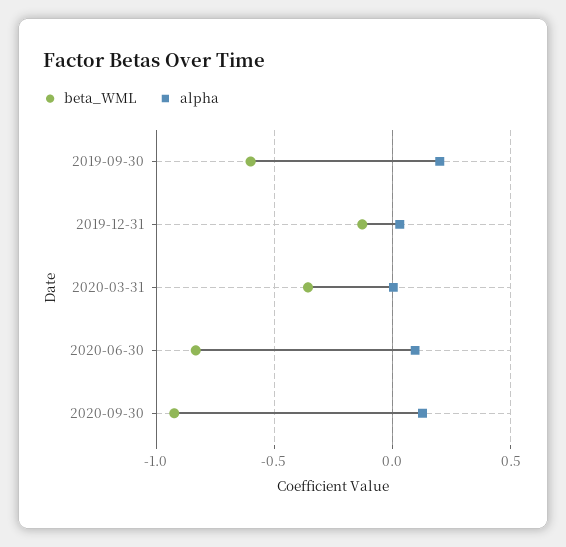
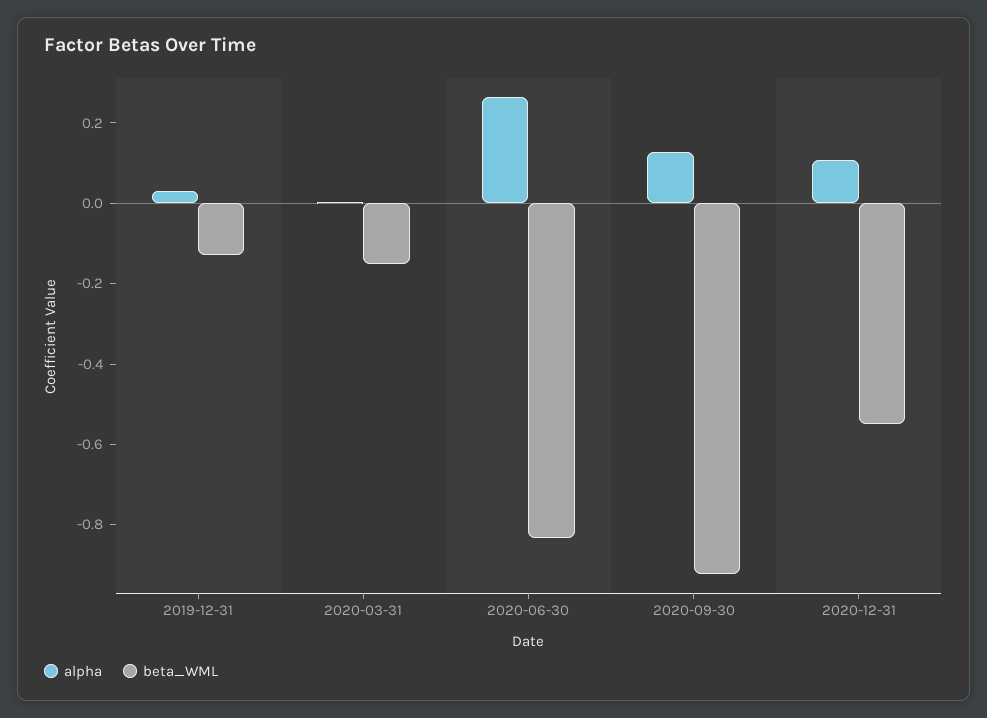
beta_WML, 2019-09-30: -0.6 -> none
alpha, 2019-09-30: 0.2 -> none
beta_WML, 2020-03-31: -0.35 -> -0.15
alpha, 2020-06-30: 0.1 -> 0.25
alpha, 2020-12-31: none -> 0.1
beta_WML, 2020-12-31: none -> -0.55

